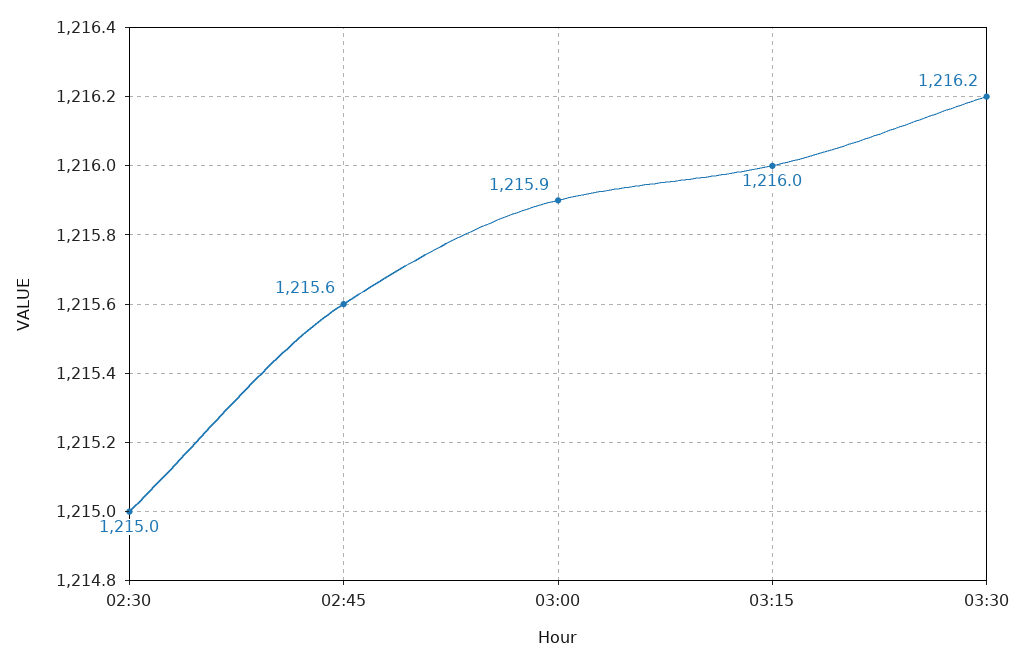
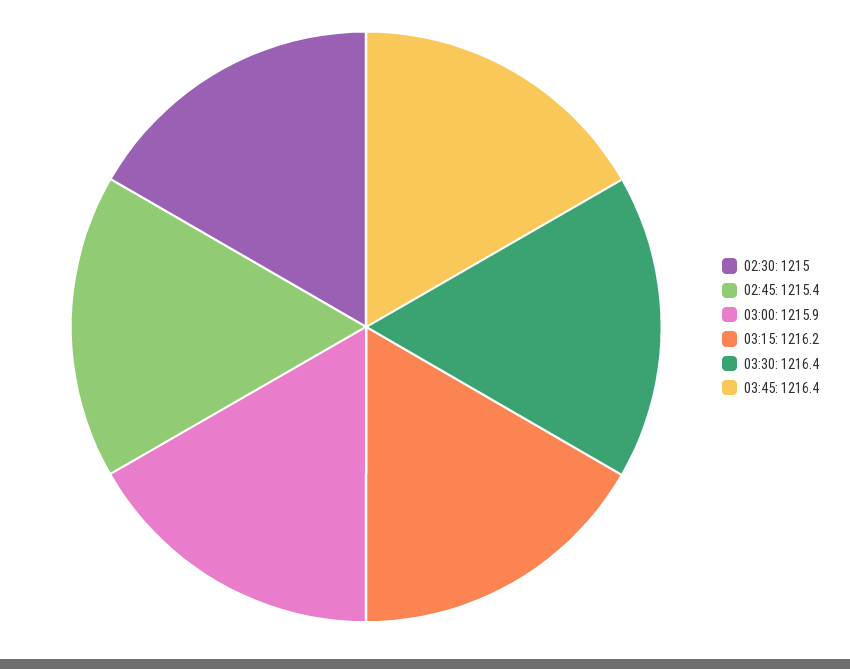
02:45: 1215.6 -> 1215.4
03:15: 1216 -> 1216.2
03:30: 1216.2 -> 1216.4
03:45: none -> 1216.4

